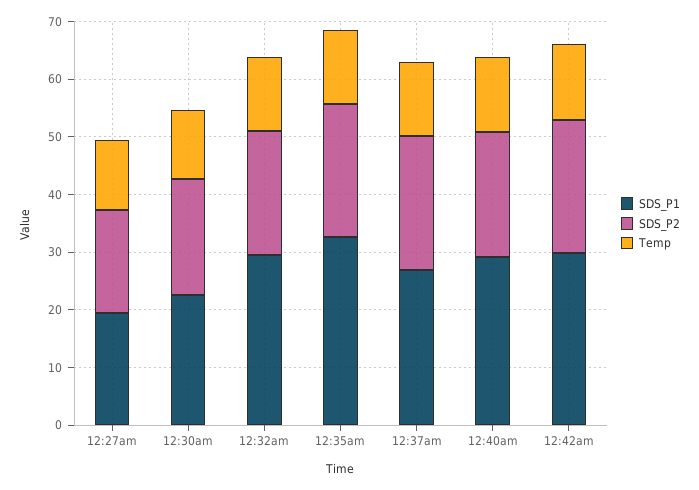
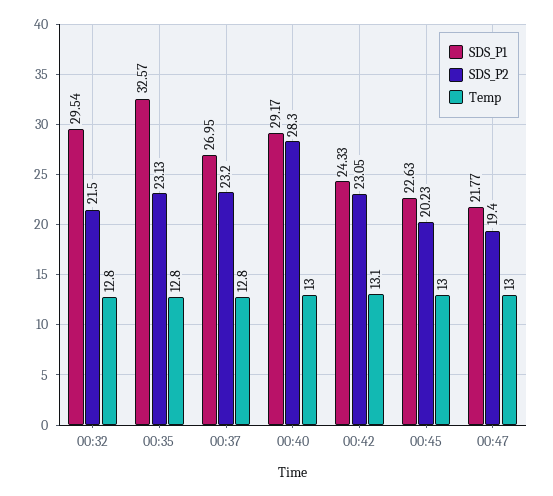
SDS_P1, 12:27am: 20 -> none
SDS_P2, 12:27am: 18 -> none
Temp, 12:27am: 12 -> none
SDS_P1, 12:30am: 22 -> none
SDS_P2, 12:30am: 20 -> none
Temp, 12:30am: 12 -> none
SDS_P2, 12:40am: 22 -> 28.3
SDS_P1, 12:42am: 30 -> 24.33
SDS_P1, 00:45: none -> 22.63
SDS_P2, 00:45: none -> 20.23
Temp, 00:45: none -> 13
SDS_P1, 00:47: none -> 21.77
SDS_P2, 00:47: none -> 19.4
Temp, 00:47: none -> 13

